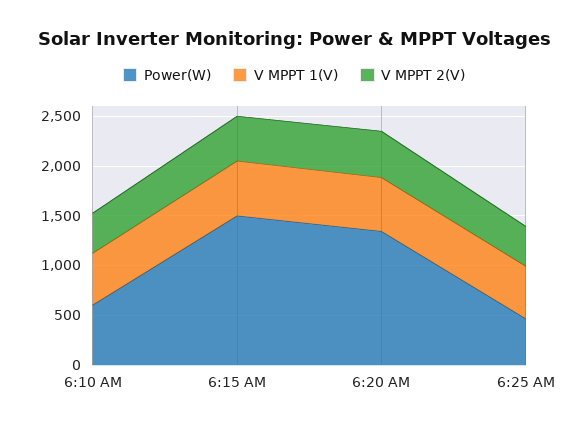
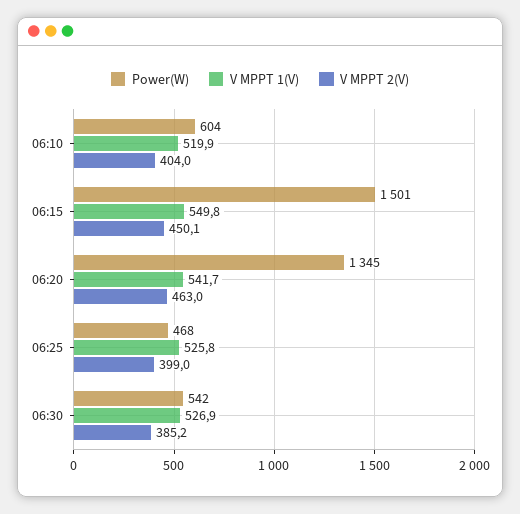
Power(W), 06:30: none -> 542
V MPPT 1(V), 06:30: none -> 526.9
V MPPT 2(V), 06:30: none -> 385.2

